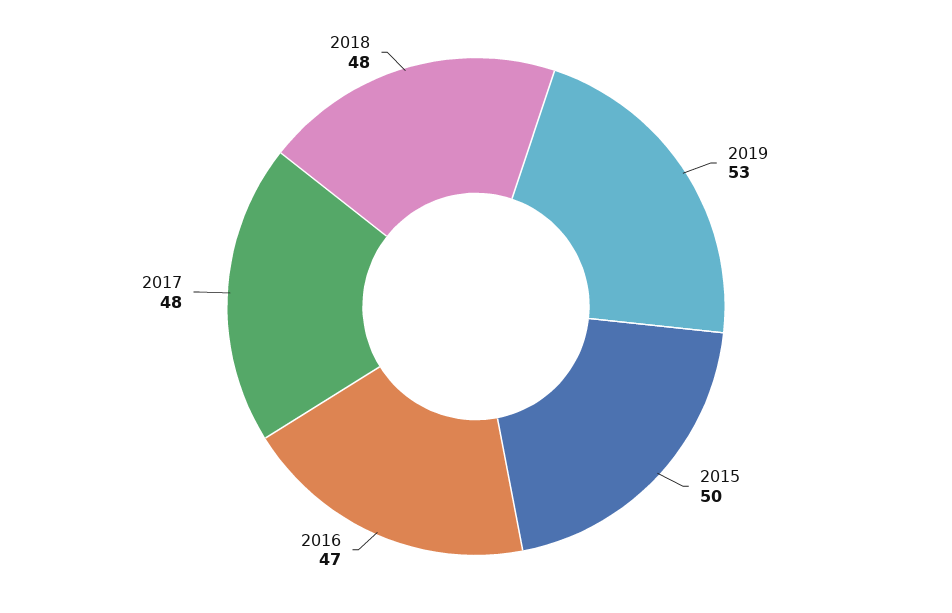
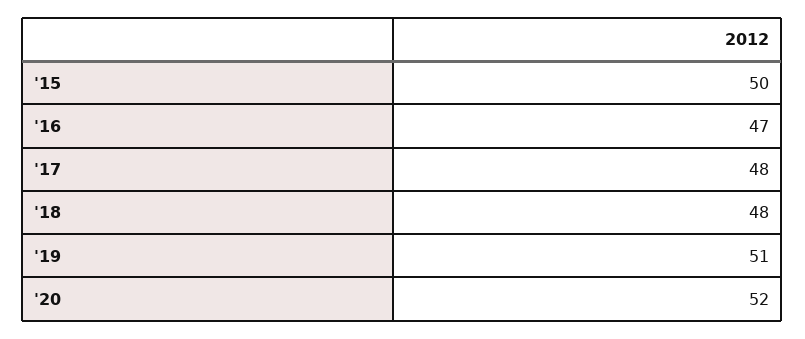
2019: 53 -> 51
'20: none -> 52

